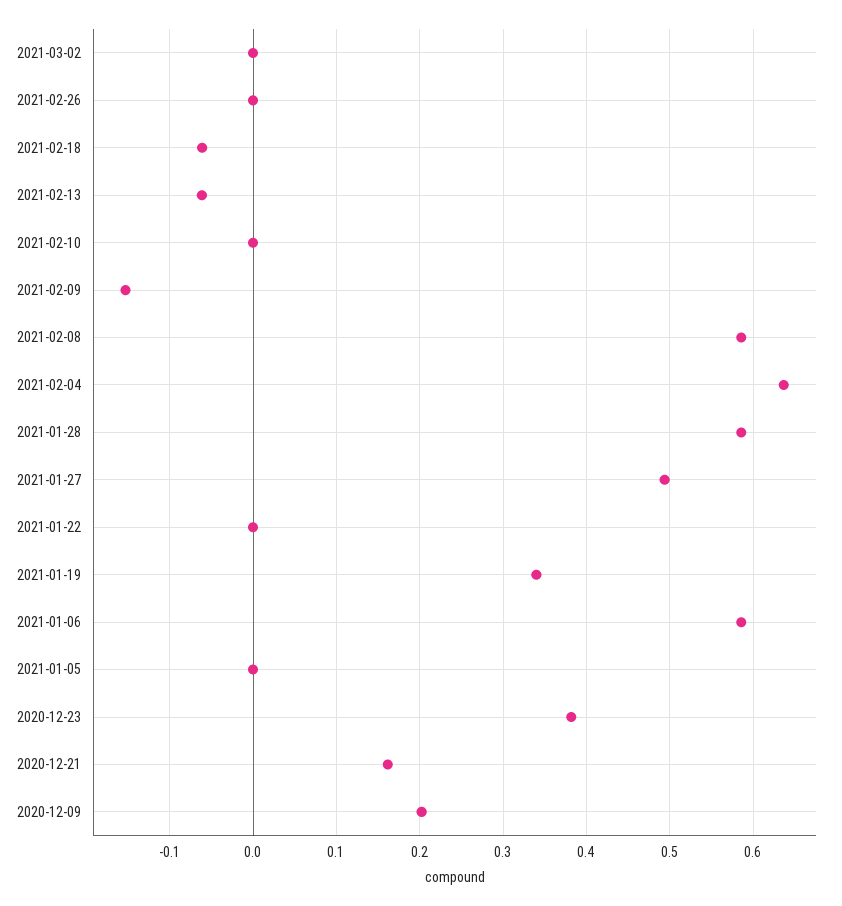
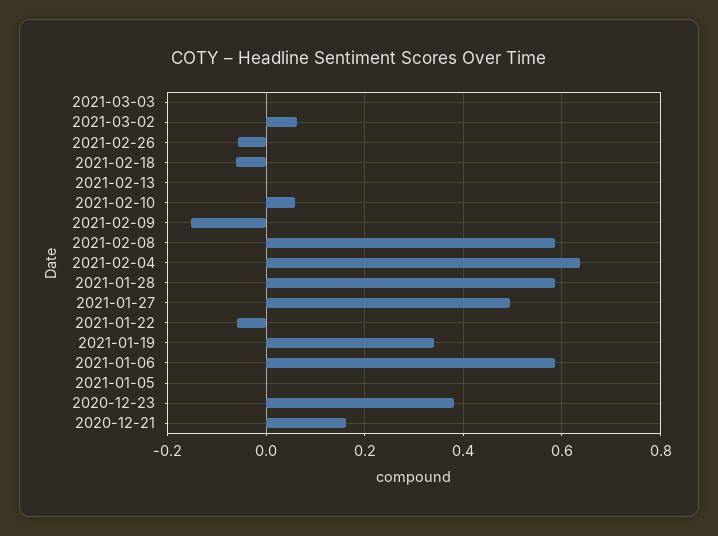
2021-03-02: 0 -> 0.06
2021-02-26: 0 -> -0.06
2021-02-13: -0.06 -> 0
2021-02-10: 0 -> 0.06
2021-01-22: 0 -> -0.06
2020-12-09: 0.2 -> none
2021-03-03: none -> 0

